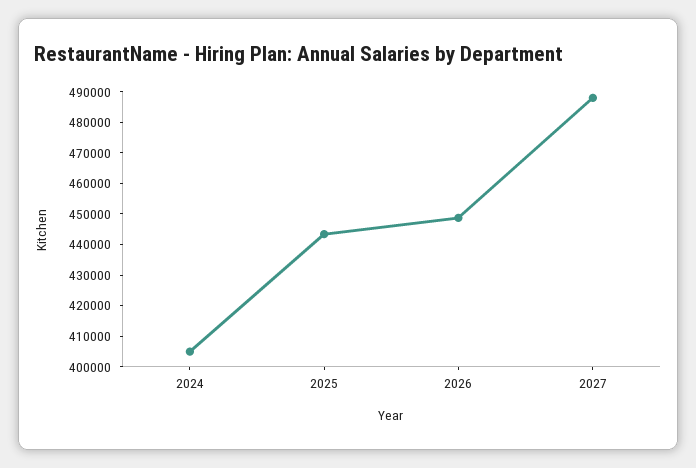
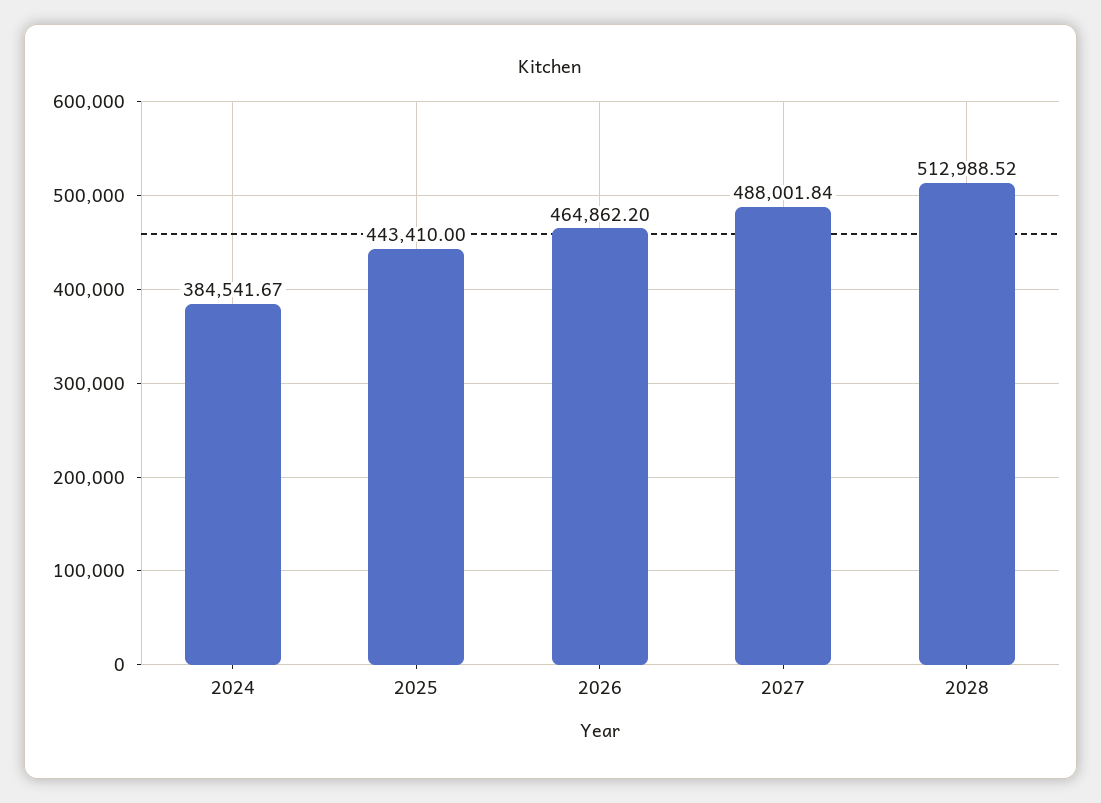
2024: 405000 -> 384541.67
2026: 450000 -> 464862.2
2028: none -> 512988.52

